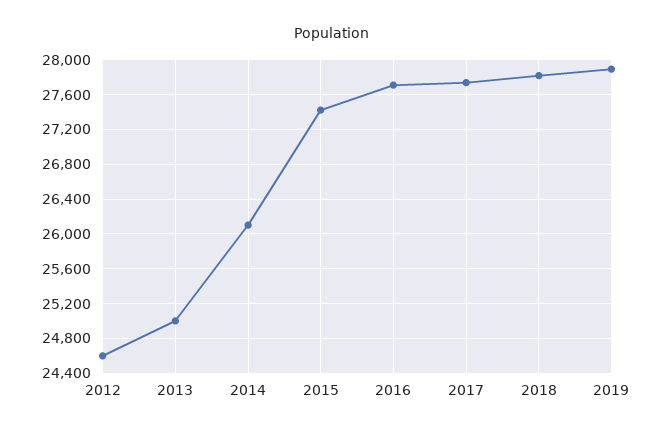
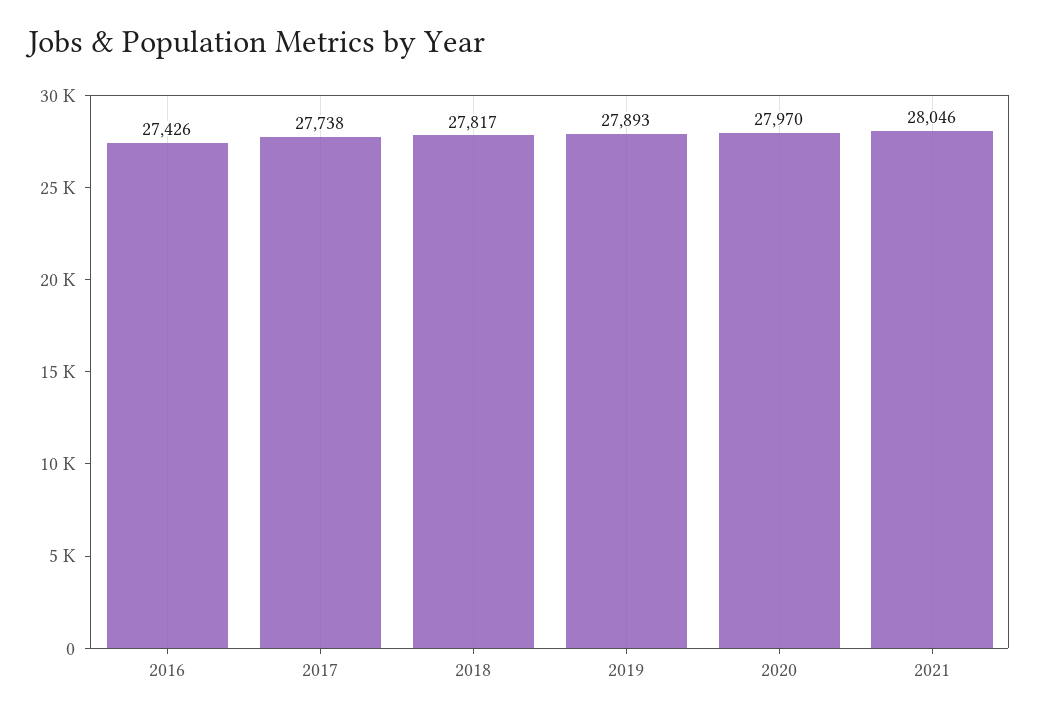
2012: 24600 -> none
2013: 25000 -> none
2014: 26100 -> none
2015: 27400 -> none
2016: 27700 -> 27426
2020: none -> 27970
2021: none -> 28046

